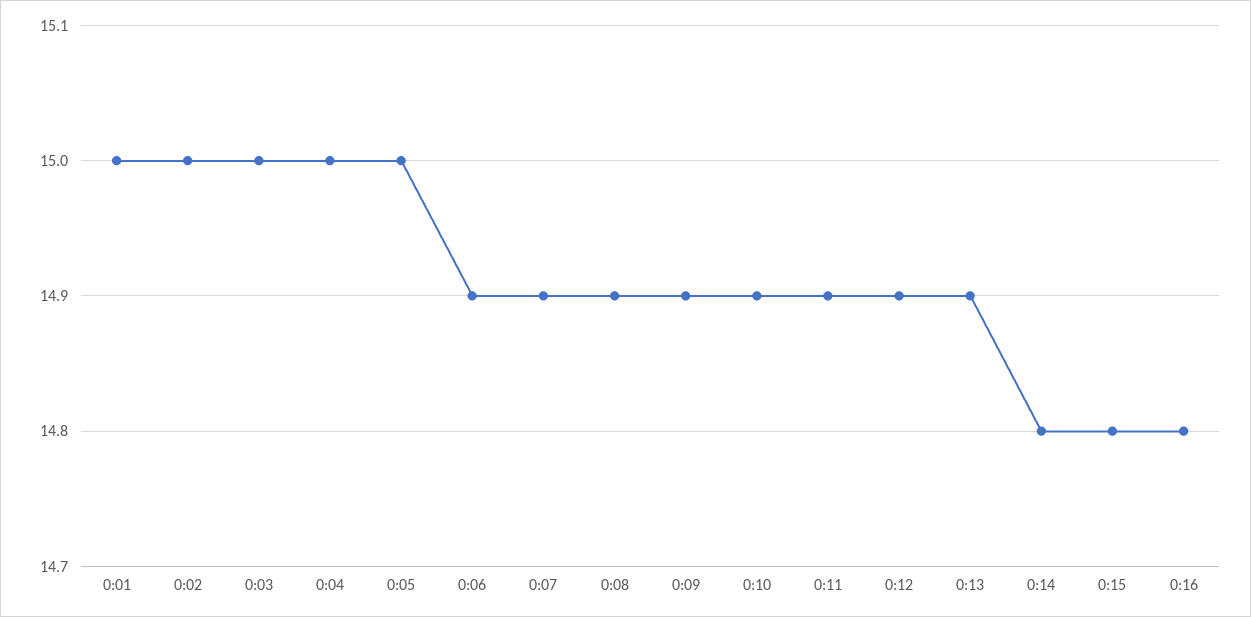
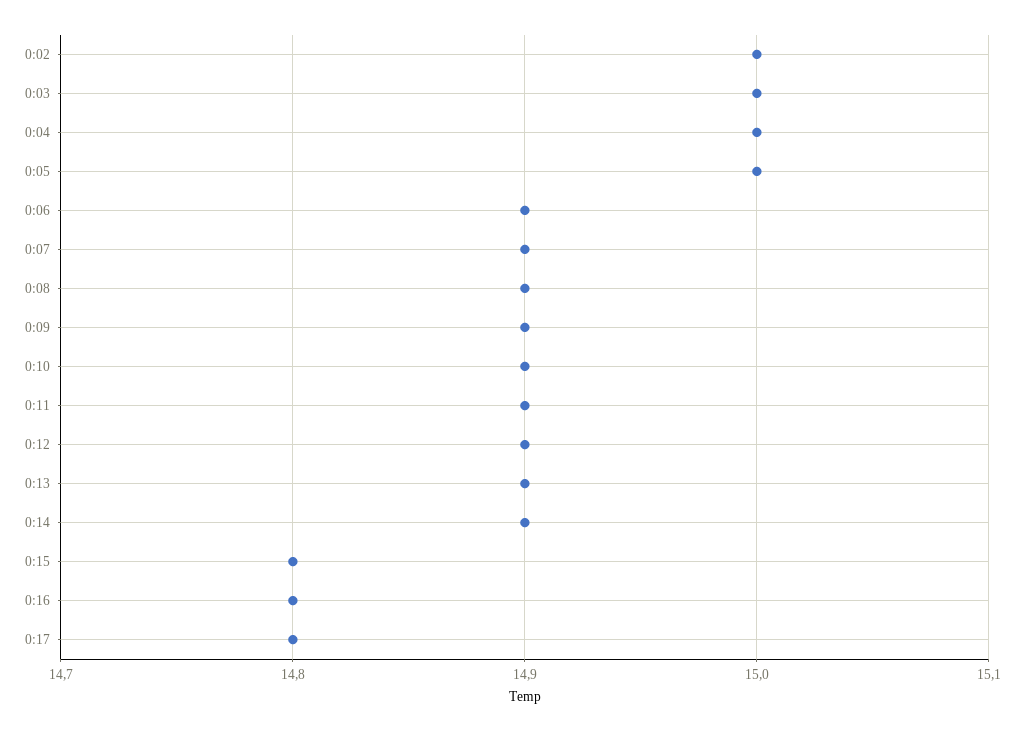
0:01: 15 -> none
0:14: 14.8 -> 14.9
0:17: none -> 14.8

